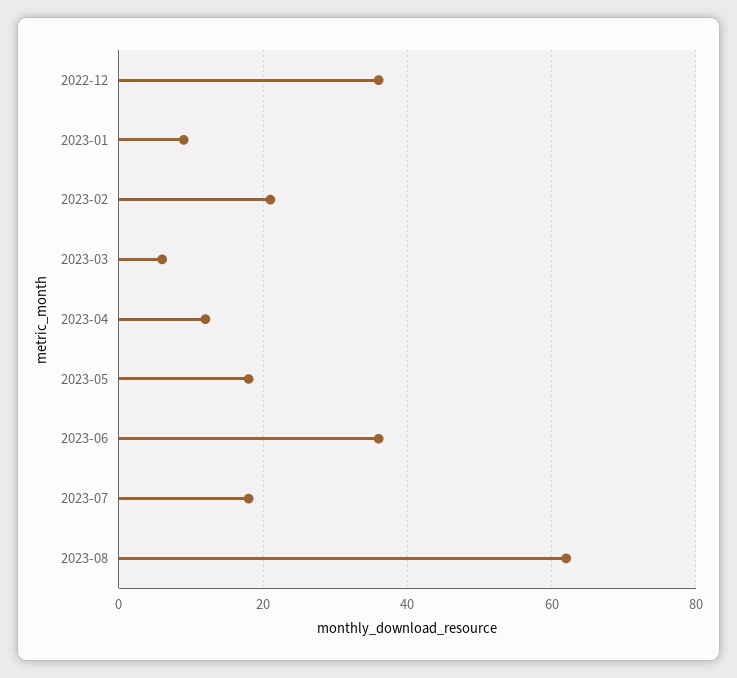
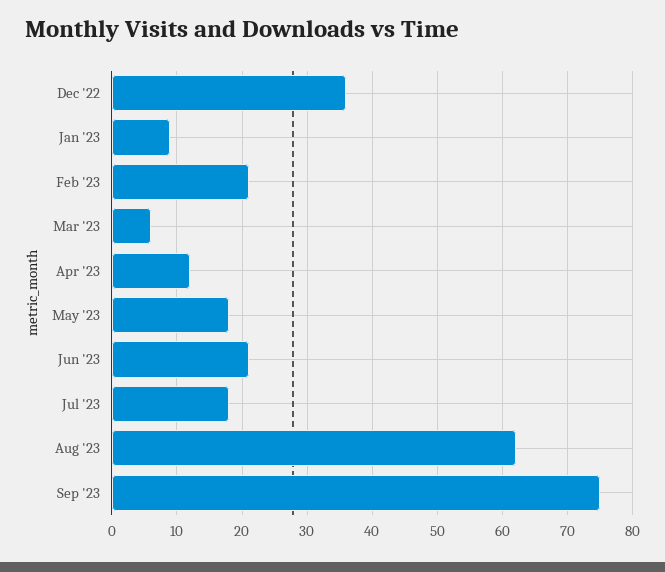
2023-06: 35 -> 21
Sep '23: none -> 75

